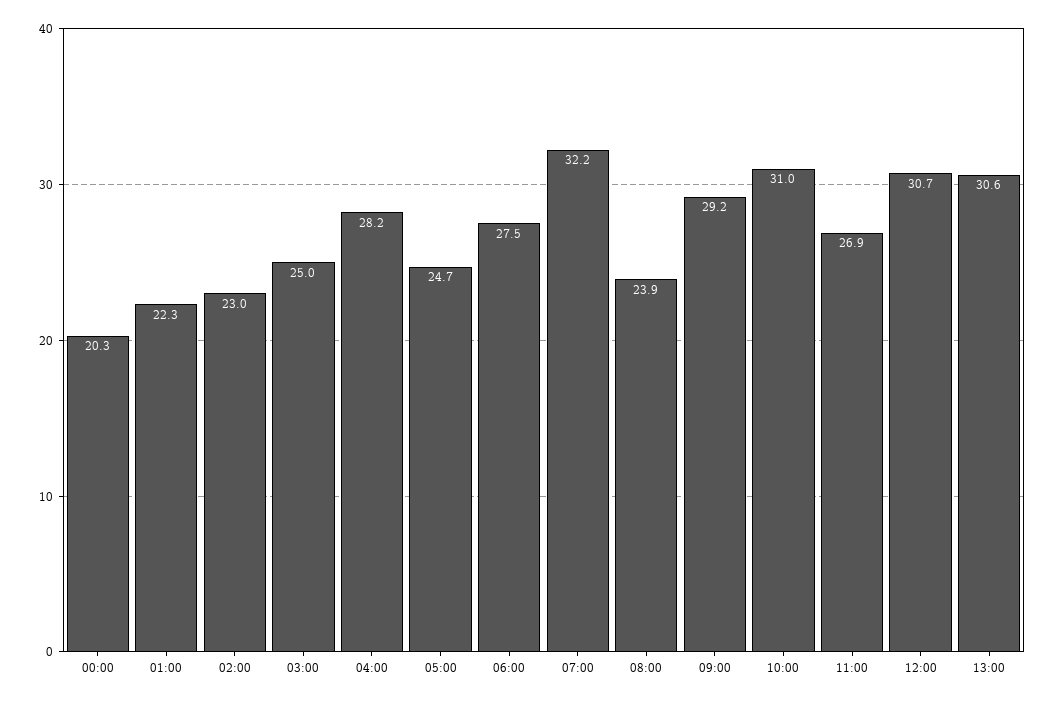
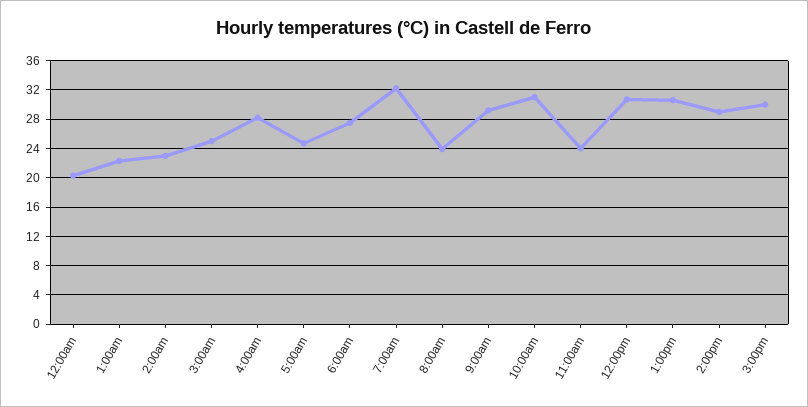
11:00: 26.9 -> 24
2:00pm: none -> 29
3:00pm: none -> 30

